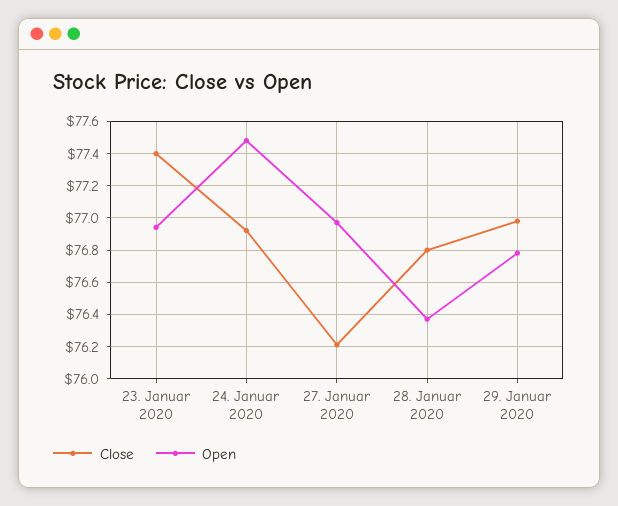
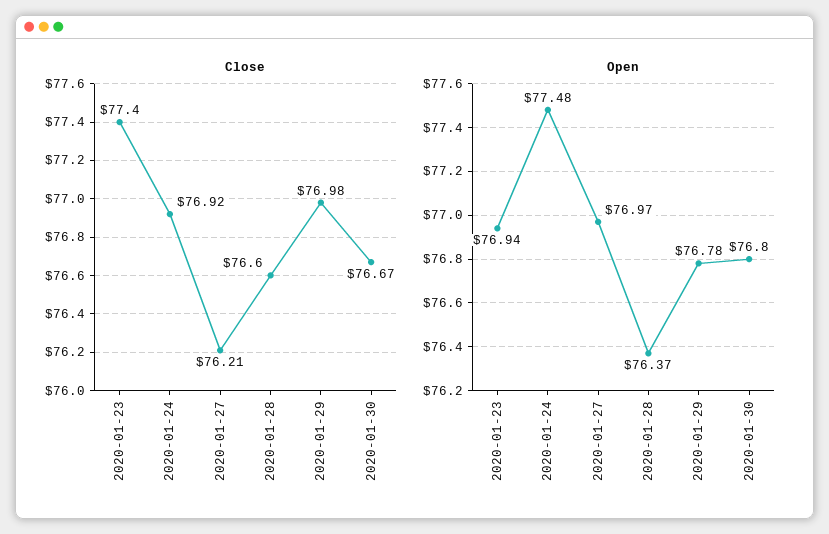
Close, 28. Januar 2020: 76.8 -> 76.6
Close, 2020-01-30: none -> 76.67
Open, 2020-01-30: none -> 76.8

